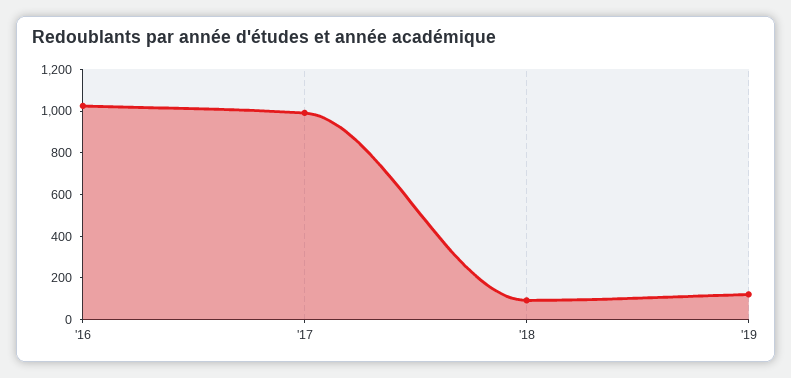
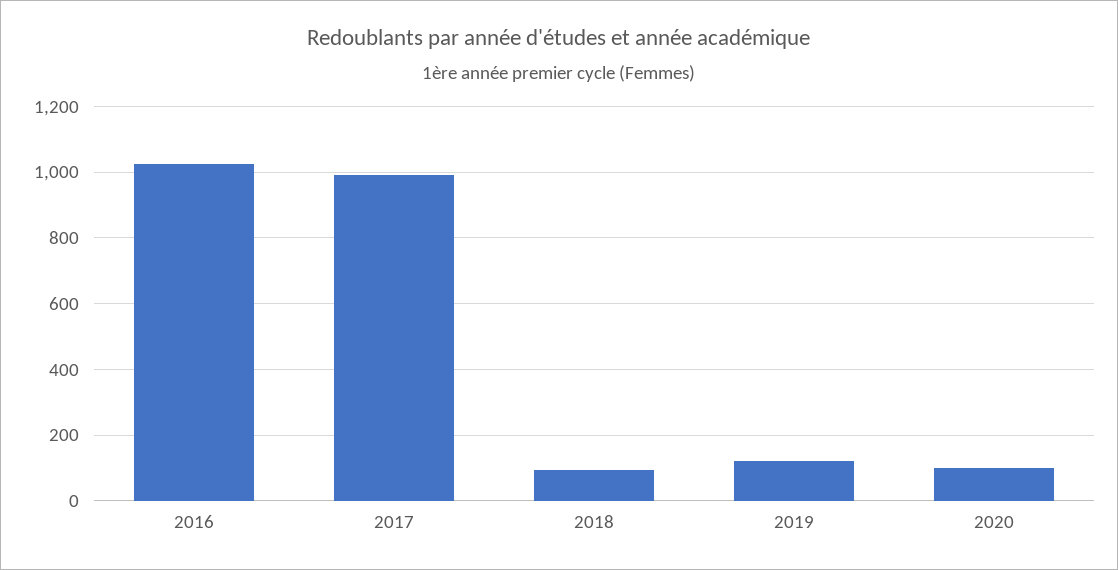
2020: none -> 100

